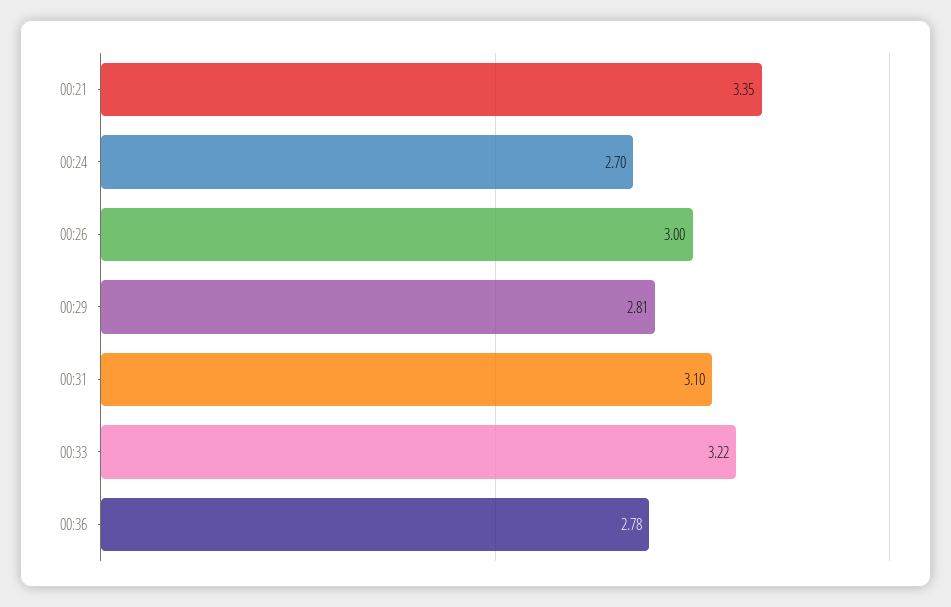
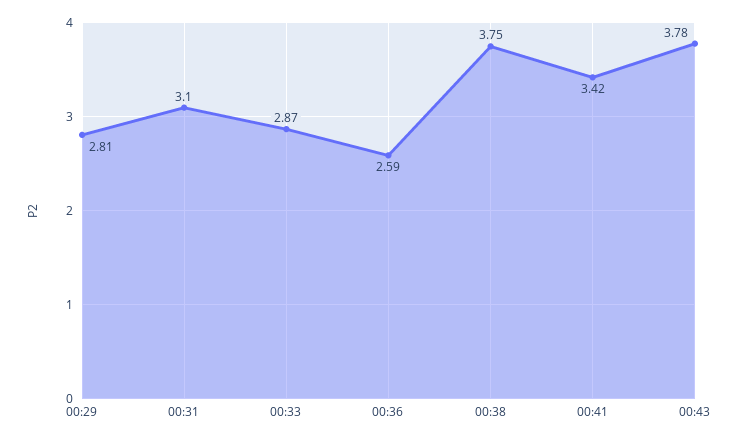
00:21: 3.35 -> none
00:24: 2.7 -> none
00:26: 3 -> none
00:33: 3.22 -> 2.87
00:36: 2.78 -> 2.59
00:38: none -> 3.75
00:41: none -> 3.42
00:43: none -> 3.78

